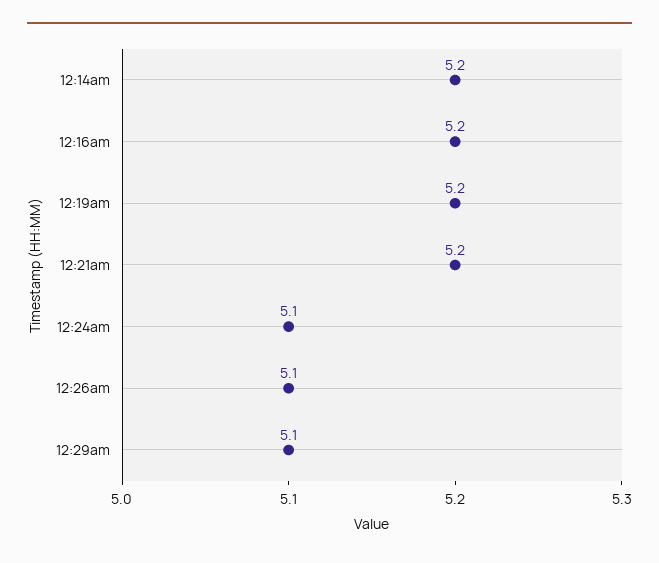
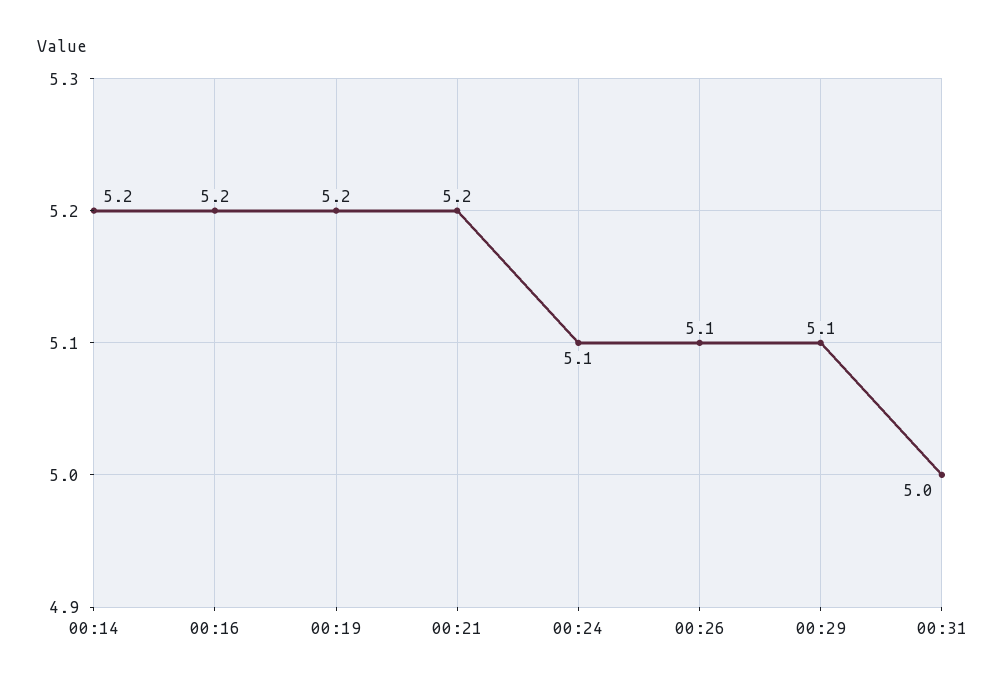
00:31: none -> 5

